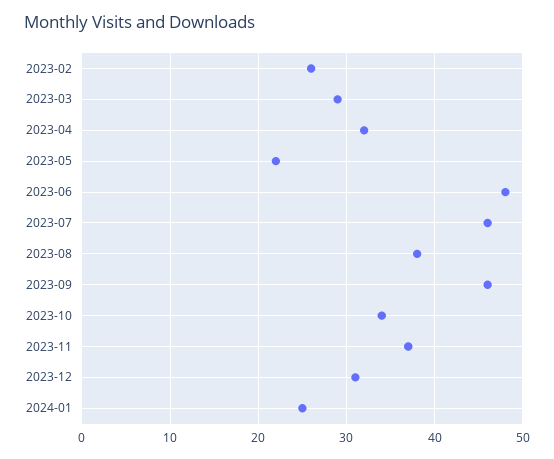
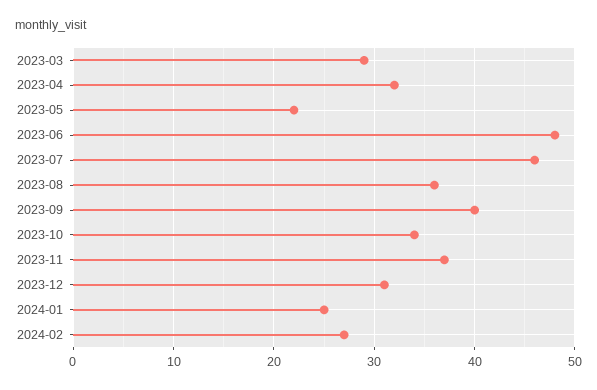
2023-02: 26 -> none
2023-08: 38 -> 36
2023-09: 46 -> 40
2024-02: none -> 27

